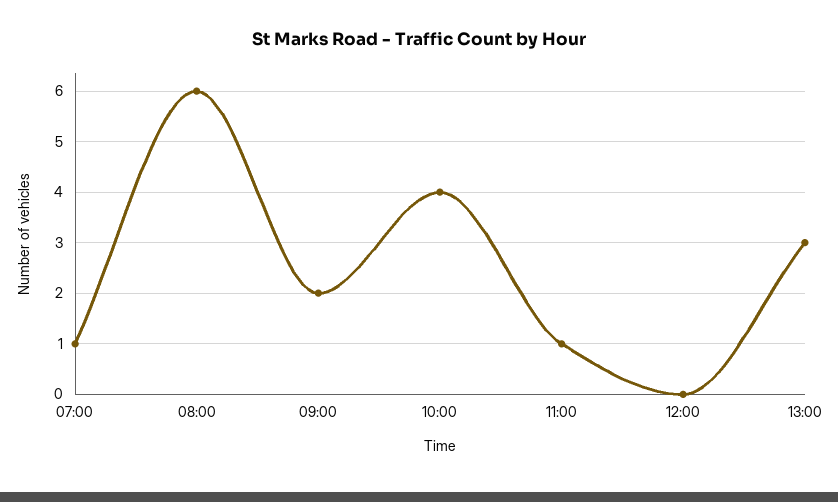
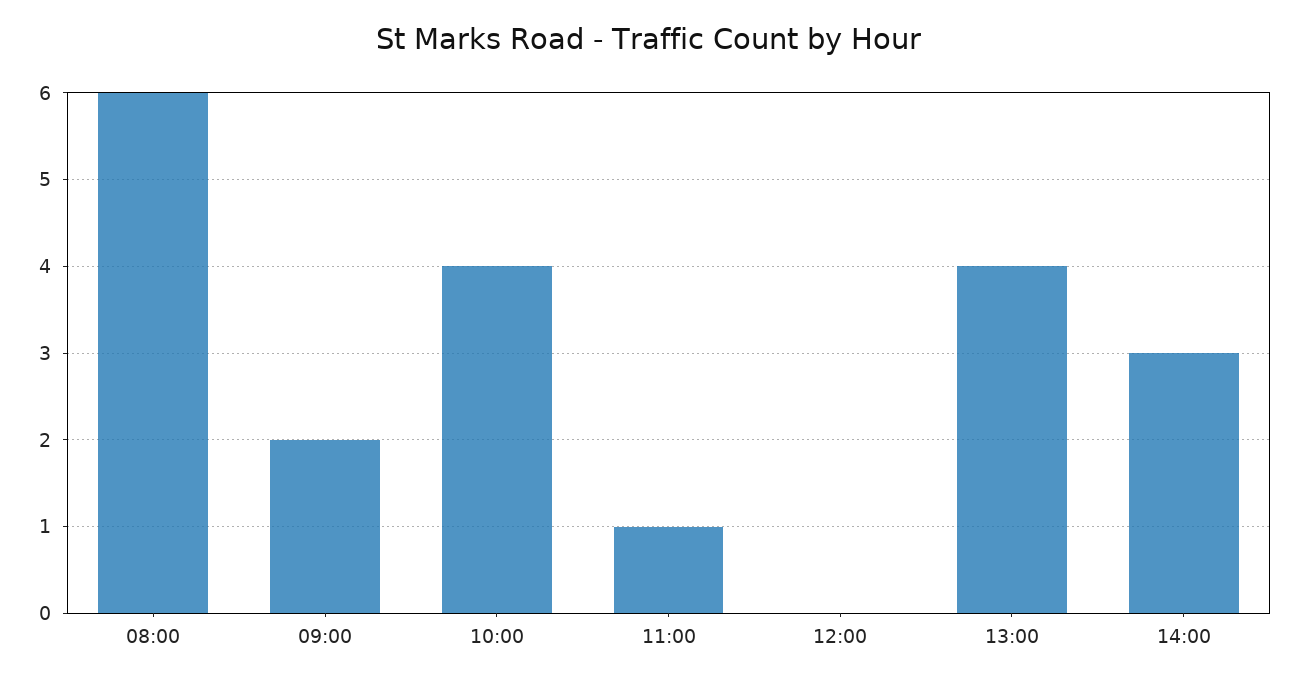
07:00: 1 -> none
13:00: 3 -> 4
14:00: none -> 3

